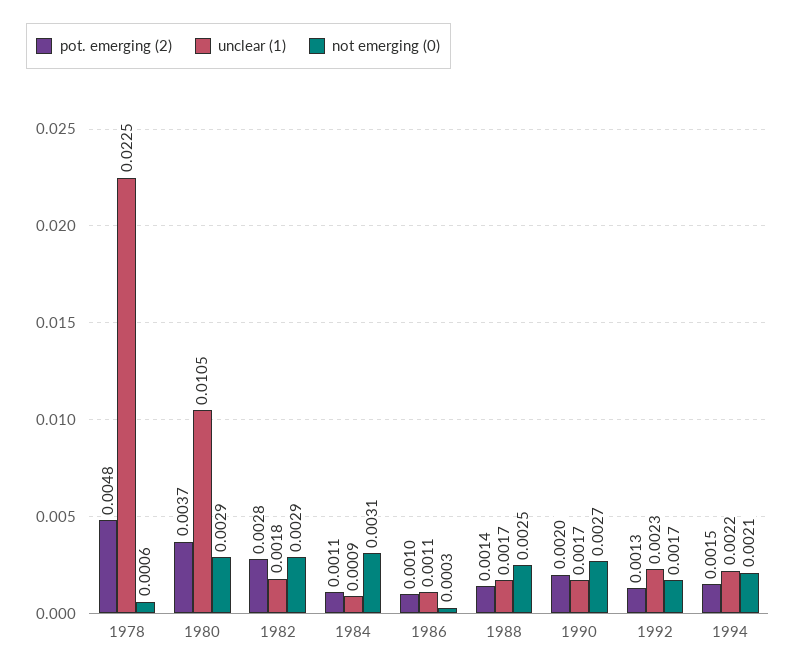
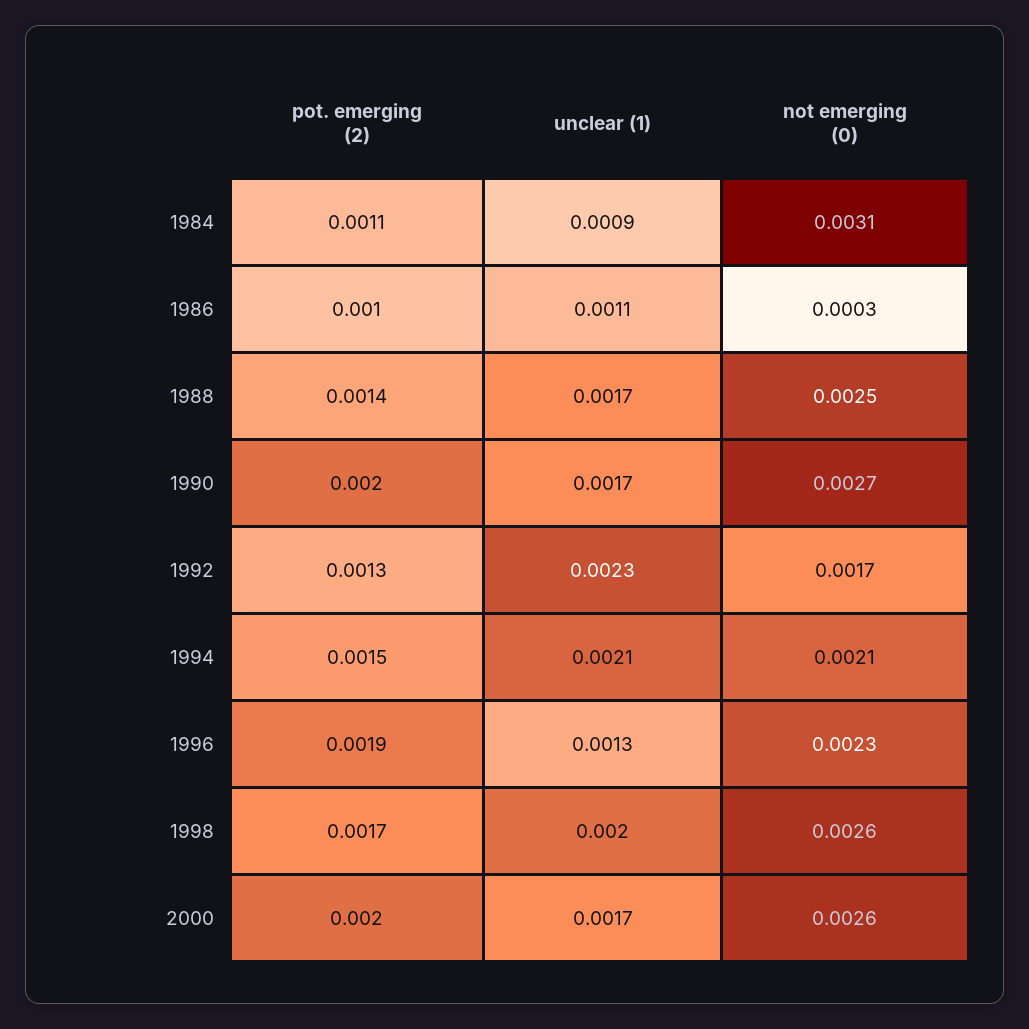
pot. emerging (2), 1978: 0.0048 -> none
unclear (1), 1978: 0.0225 -> none
not emerging (0), 1978: 0.0006 -> none
pot. emerging (2), 1980: 0.0037 -> none
unclear (1), 1980: 0.0105 -> none
not emerging (0), 1980: 0.0029 -> none
pot. emerging (2), 1982: 0.0028 -> none
unclear (1), 1982: 0.0018 -> none
not emerging (0), 1982: 0.0029 -> none
unclear (1), 1994: 0.0022 -> 0.0021
pot. emerging (2), 1996: none -> 0.0019
unclear (1), 1996: none -> 0.0013
not emerging (0), 1996: none -> 0.0023
pot. emerging (2), 1998: none -> 0.0017
unclear (1), 1998: none -> 0.002
not emerging (0), 1998: none -> 0.0026
pot. emerging (2), 2000: none -> 0.002
unclear (1), 2000: none -> 0.0017
not emerging (0), 2000: none -> 0.0026

